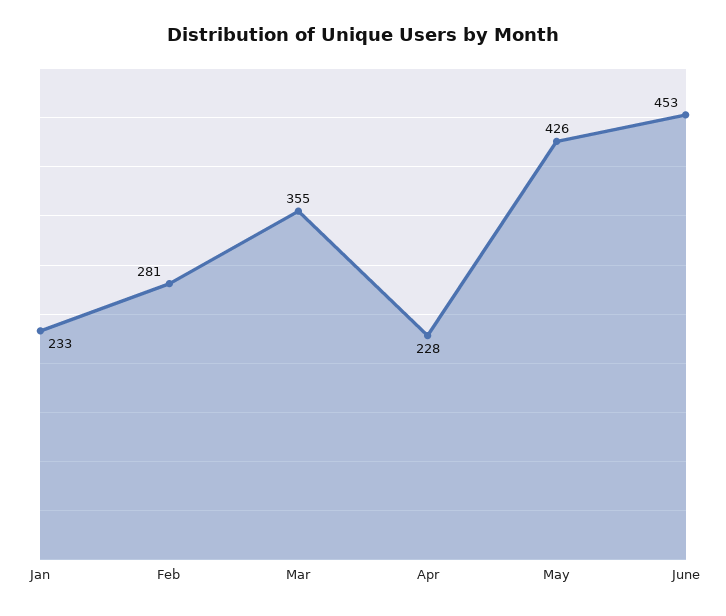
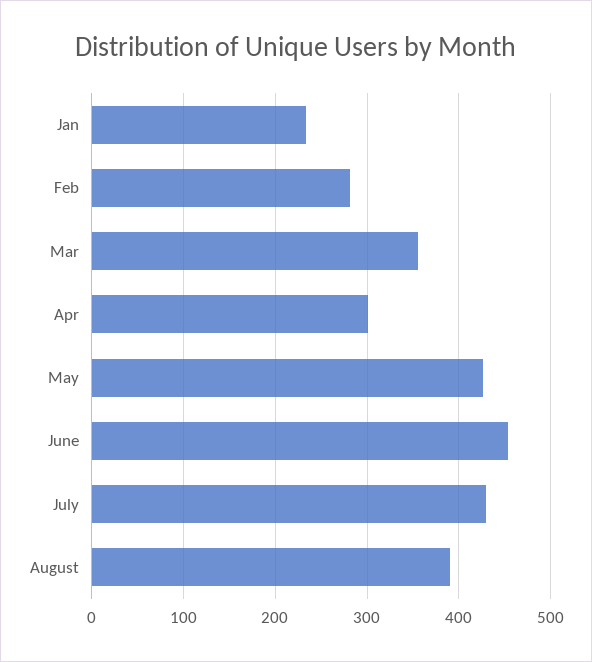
Apr: 228 -> 300
July: none -> 430
August: none -> 390

